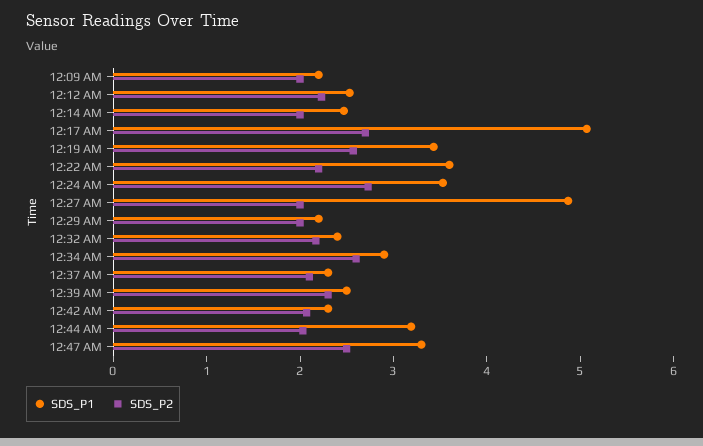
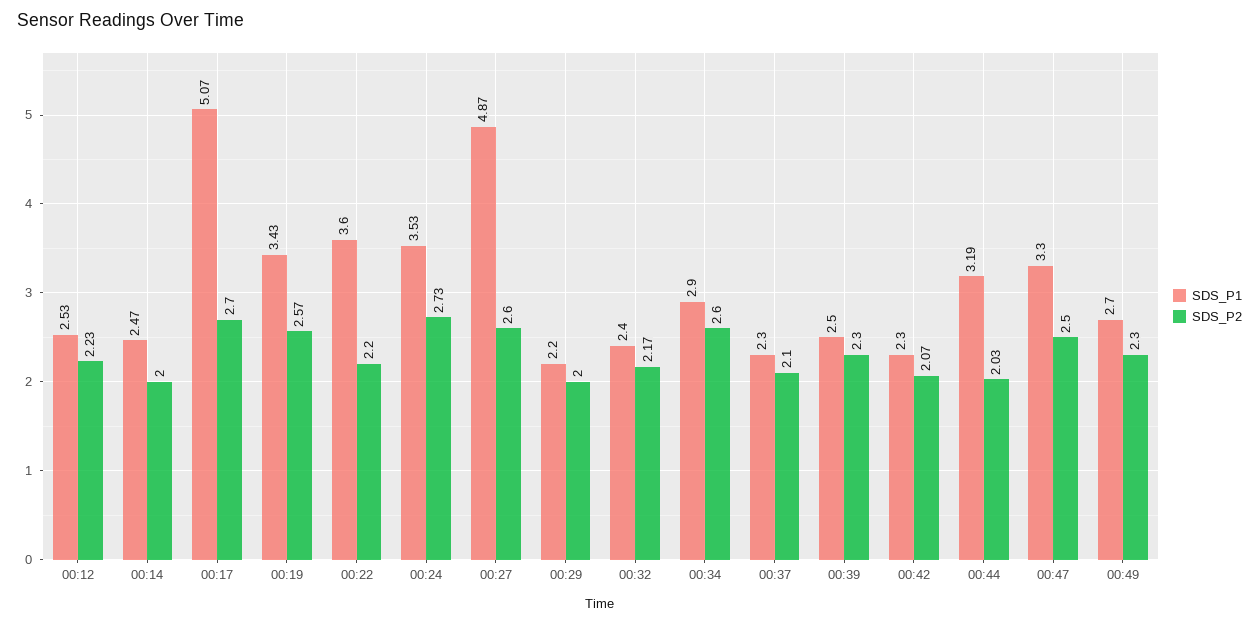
SDS_P1, 12:09 AM: 2.2 -> none
SDS_P2, 12:09 AM: 2 -> none
SDS_P2, 12:27 AM: 2 -> 2.6
SDS_P1, 00:49: none -> 2.7
SDS_P2, 00:49: none -> 2.3

